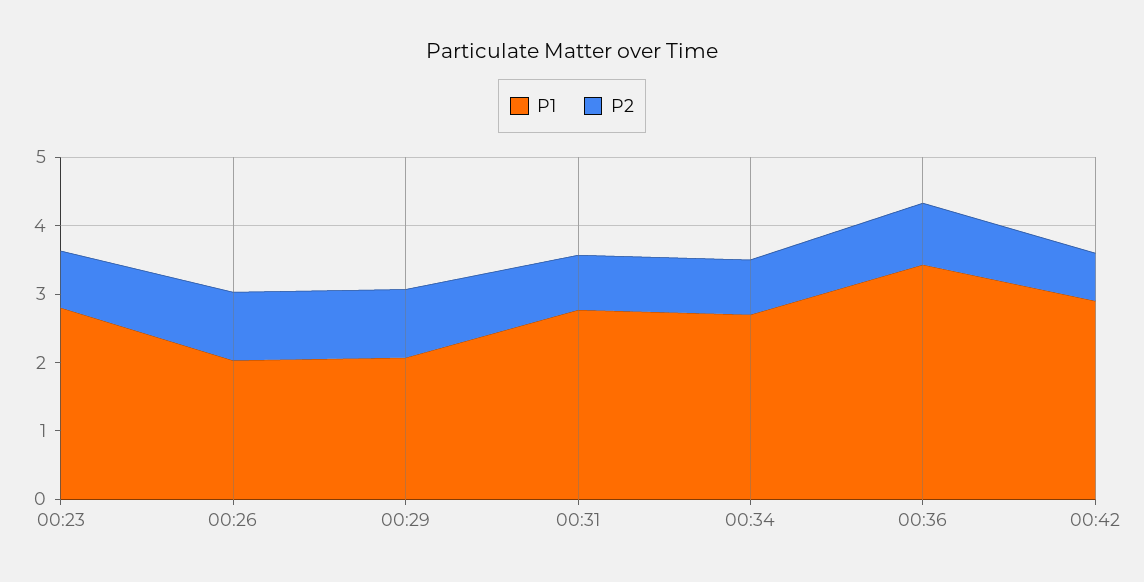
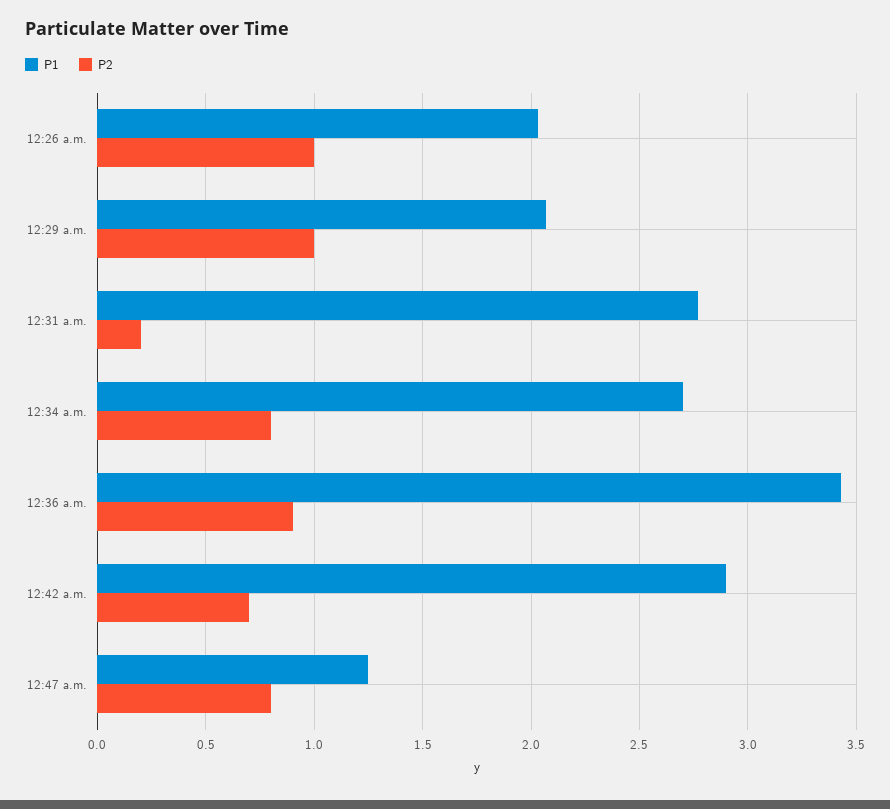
P1, 00:23: 2.8 -> none
P2, 00:23: 0.8 -> none
P2, 00:31: 0.8 -> 0.2
P1, 12:47 a.m.: none -> 1.25
P2, 12:47 a.m.: none -> 0.8

